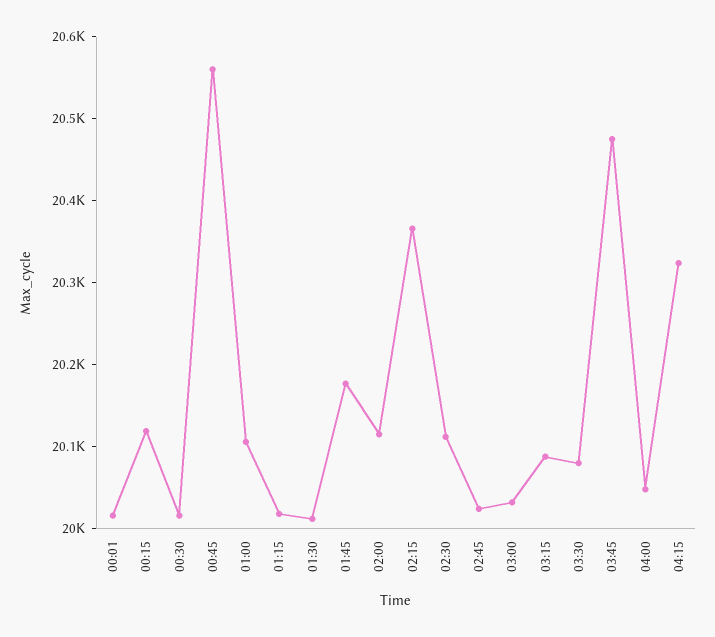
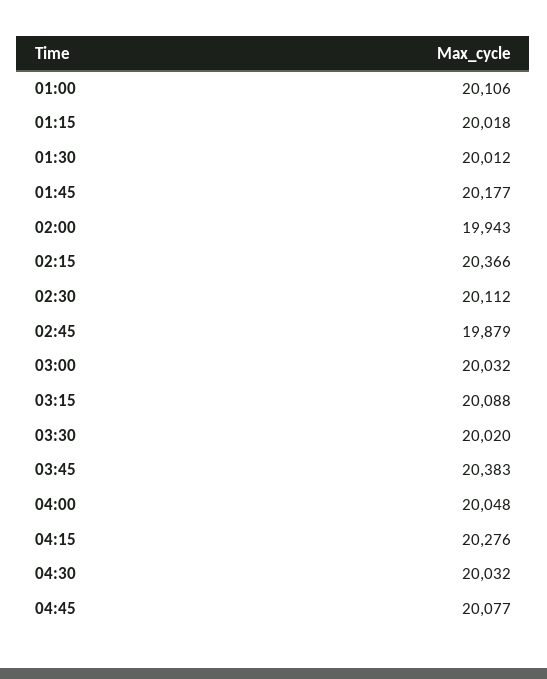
00:01: 20020 -> none
00:15: 20120 -> none
00:30: 20020 -> none
00:45: 20560 -> none
02:00: 20120 -> 19943
02:45: 20020 -> 19879
03:30: 20080 -> 20020
03:45: 20480 -> 20383
04:15: 20320 -> 20276
04:30: none -> 20032
04:45: none -> 20077

